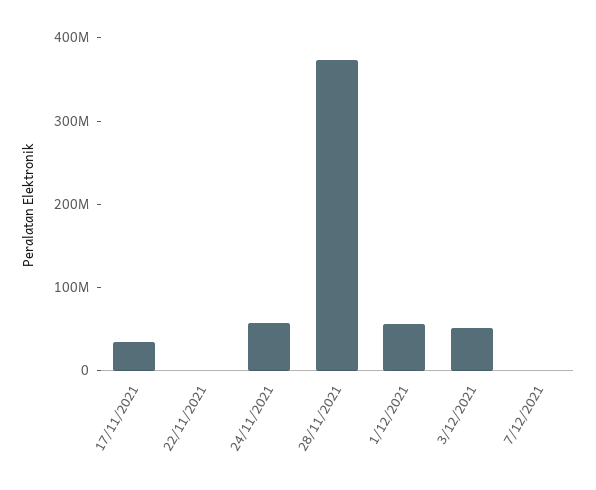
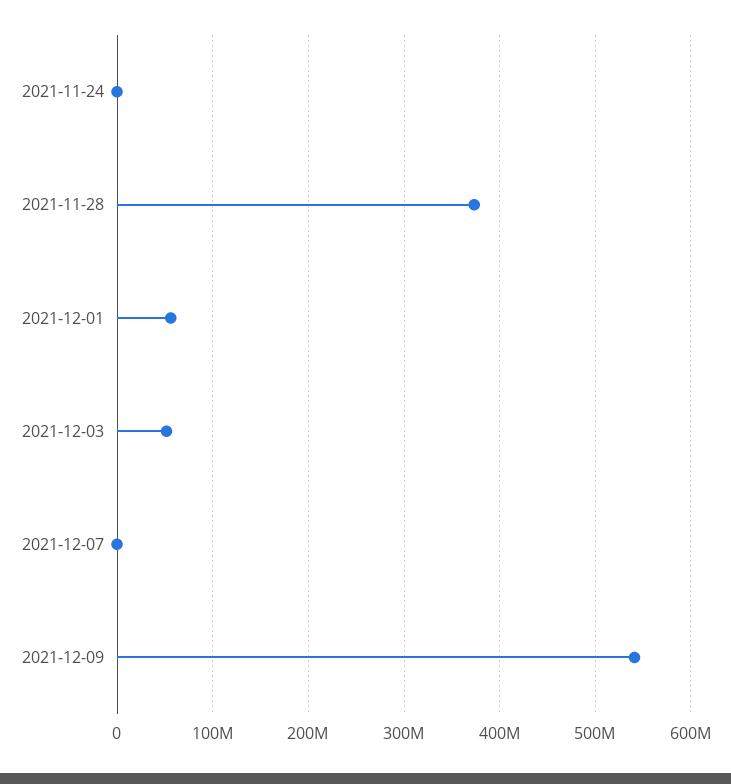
17/11/2021: 40000000 -> none
22/11/2021: 0 -> none
24/11/2021: 60000000 -> 0
2021-12-09: none -> 540000000

